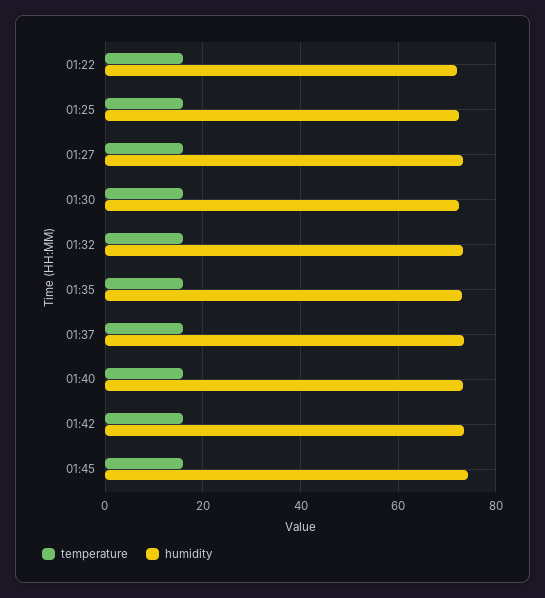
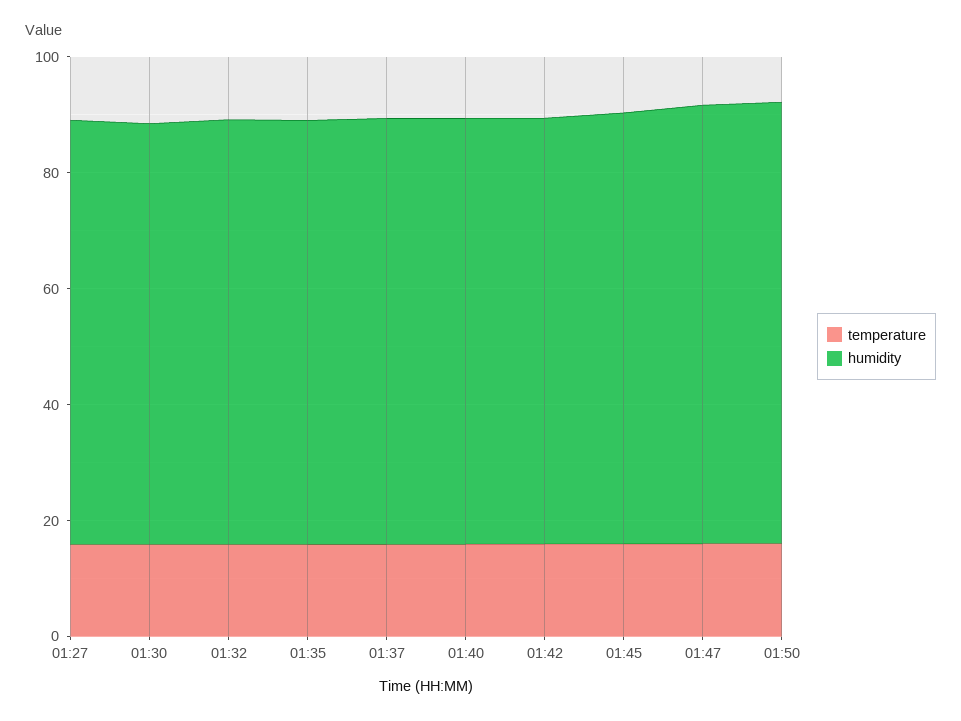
temperature, 01:22: 16 -> none
humidity, 01:22: 72 -> none
temperature, 01:25: 16 -> none
humidity, 01:25: 72 -> none
temperature, 01:47: none -> 15
humidity, 01:47: none -> 75
temperature, 01:50: none -> 15
humidity, 01:50: none -> 75

